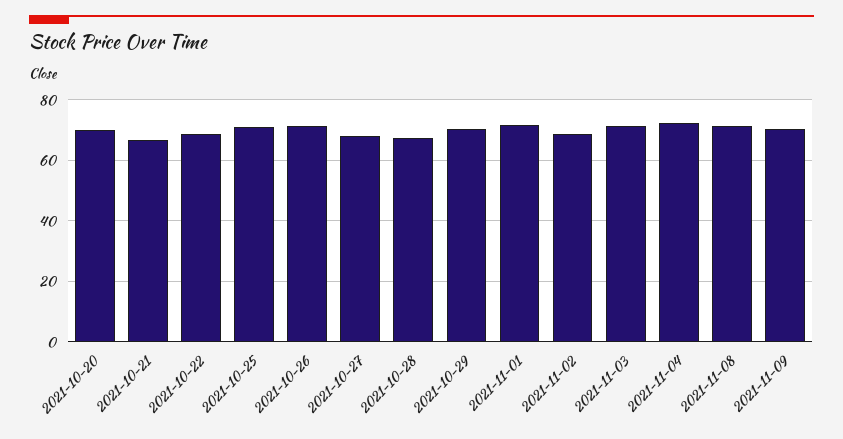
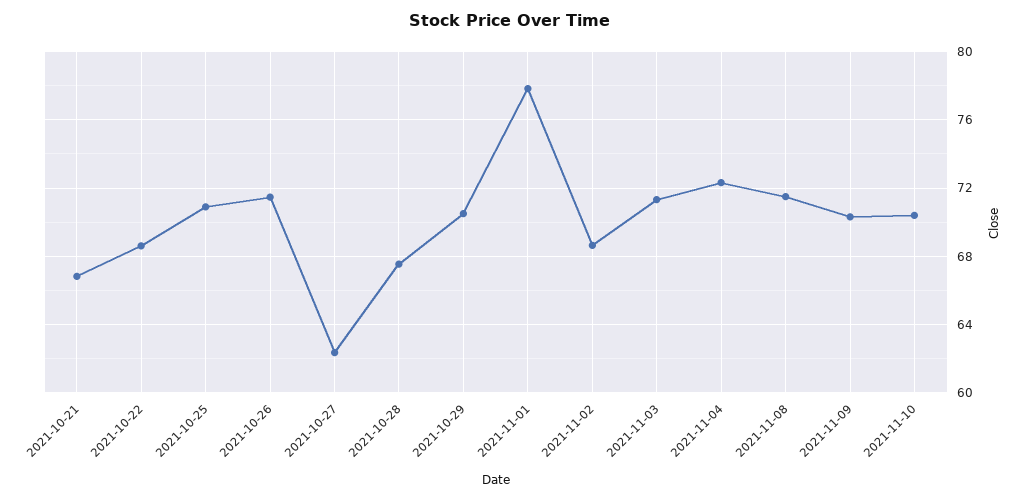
2021-10-20: 70 -> none
2021-10-27: 68 -> 62.5
2021-11-01: 72 -> 78
2021-11-10: none -> 70.5

